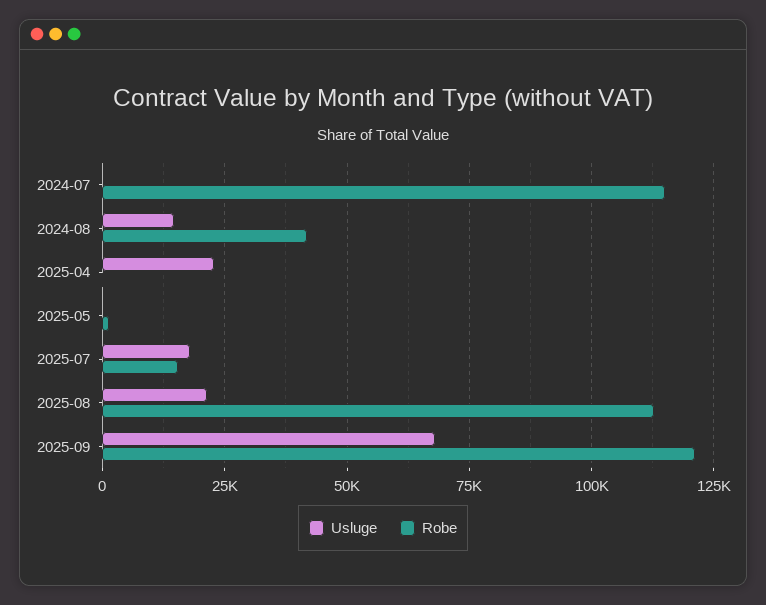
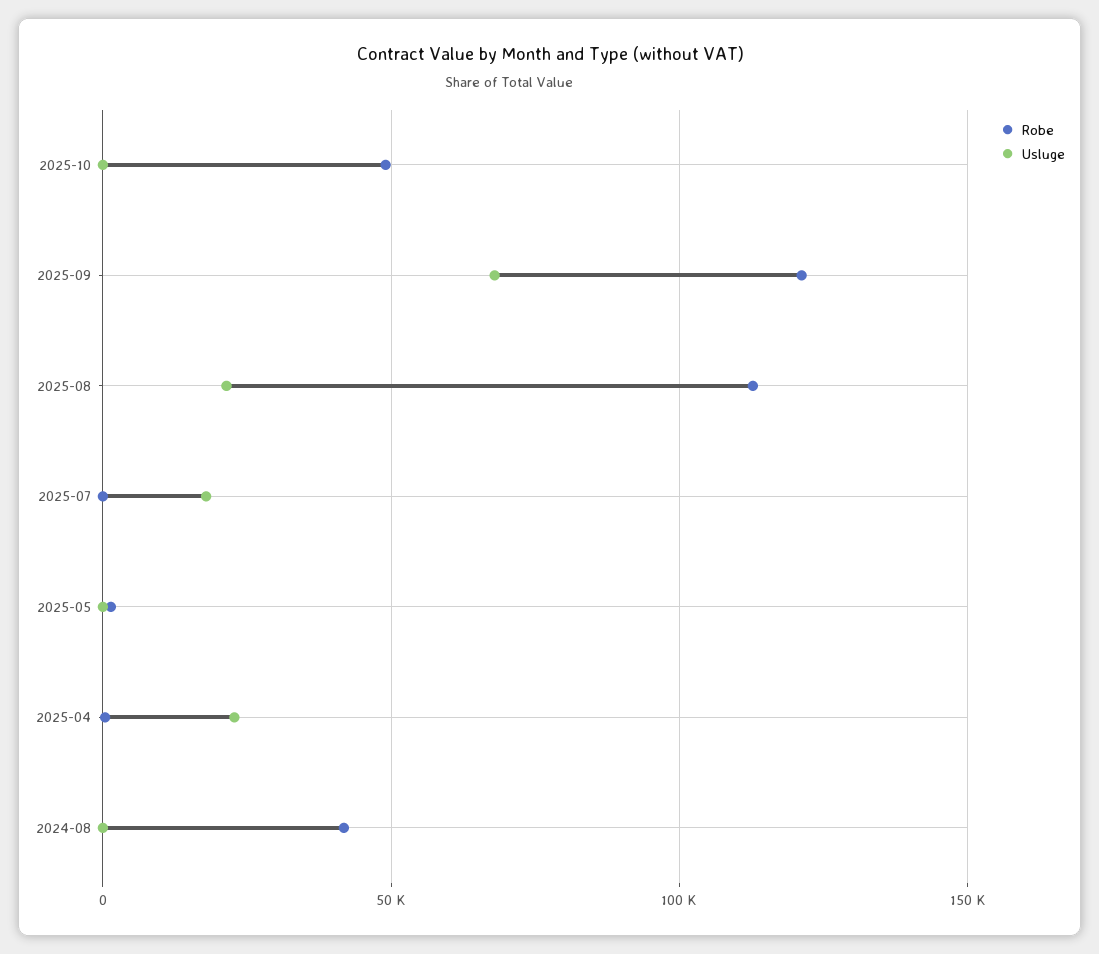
Usluge, 2024-07: 0 -> none
Robe, 2024-07: 115000 -> none
Usluge, 2024-08: 15000 -> 0
Robe, 2025-07: 15000 -> 0
Robe, 2025-10: none -> 50000
Usluge, 2025-10: none -> 0

